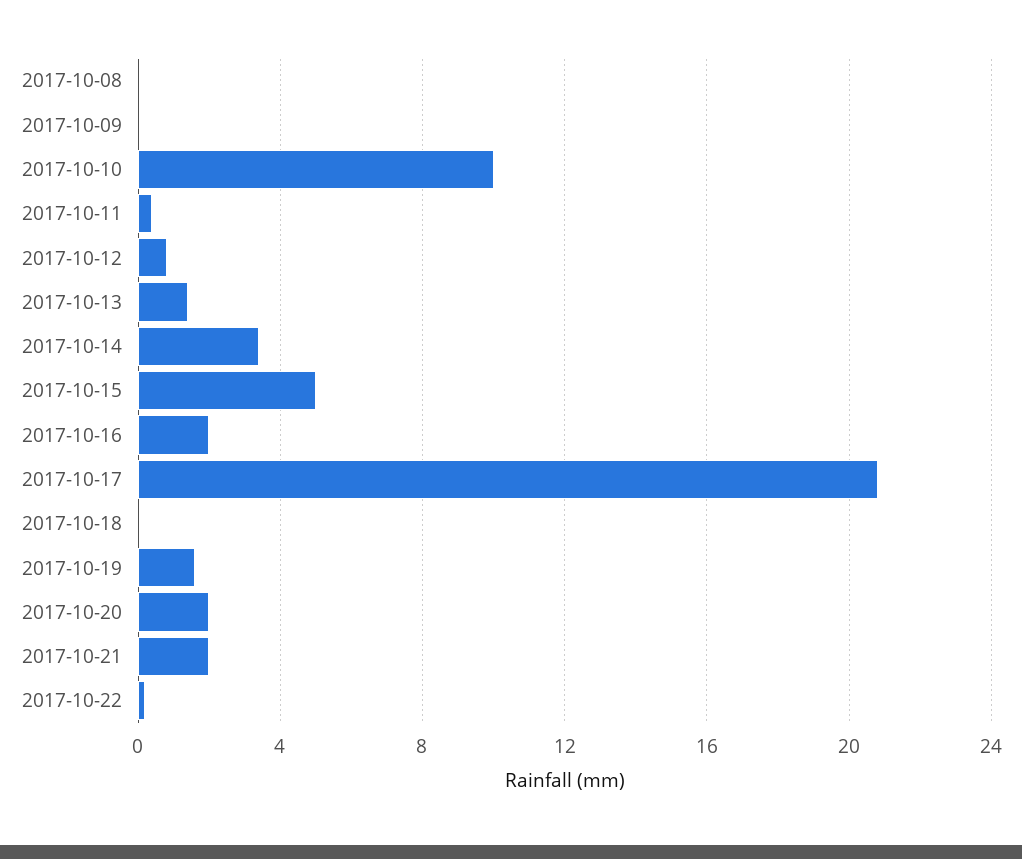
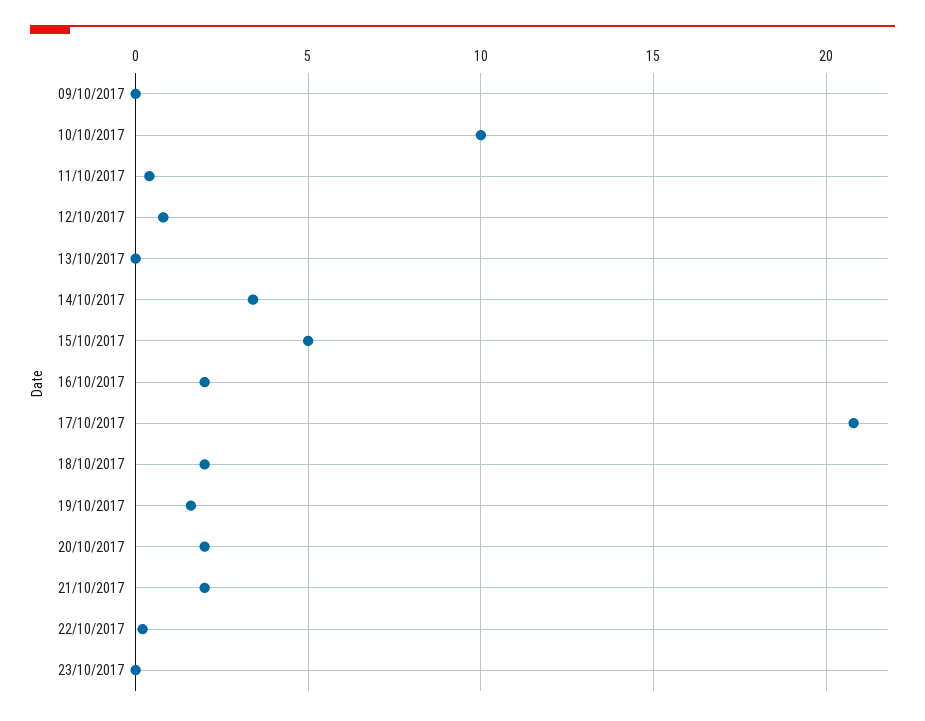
2017-10-08: 0 -> none
2017-10-13: 1.5 -> 0
2017-10-18: 0 -> 2
23/10/2017: none -> 0

